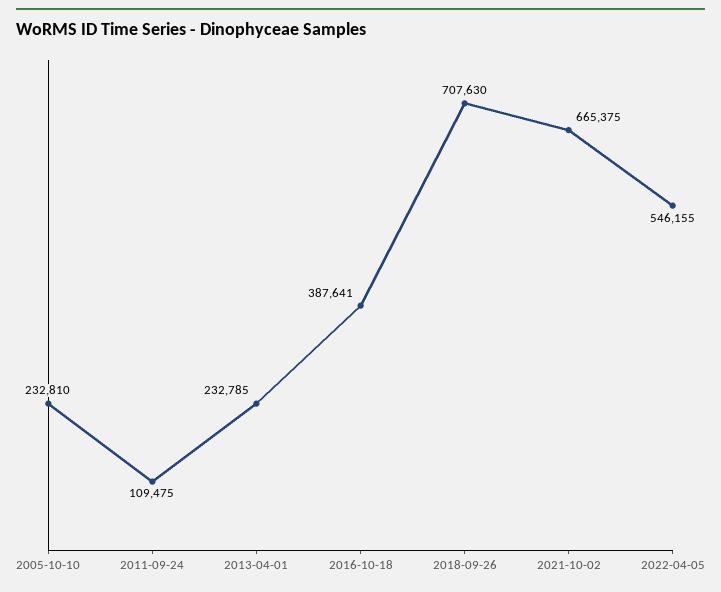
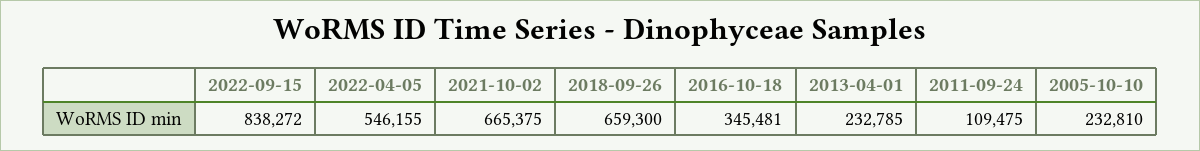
2016-10-18: 387641 -> 345481
2018-09-26: 707630 -> 659300
2022-09-15: none -> 838272

